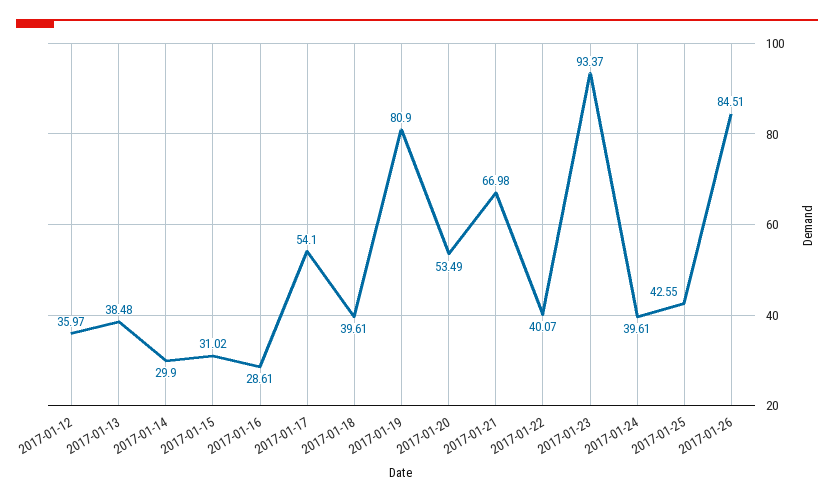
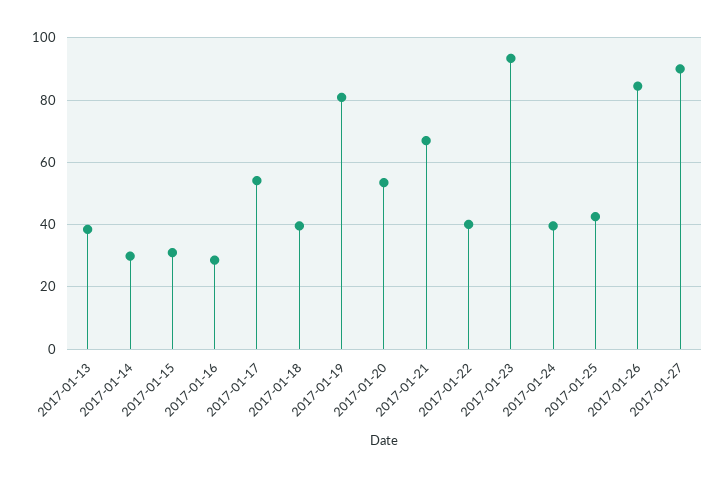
2017-01-12: 35.97 -> none
2017-01-27: none -> 90

